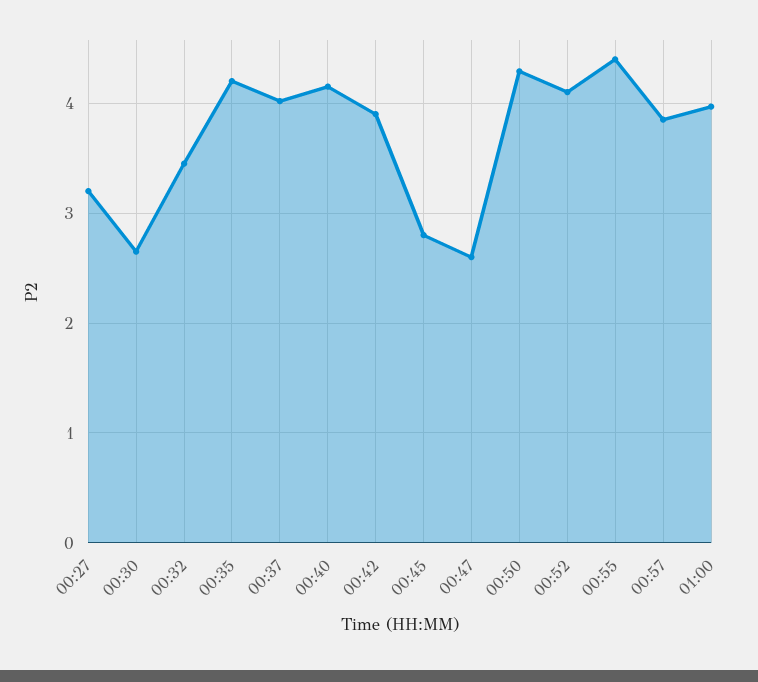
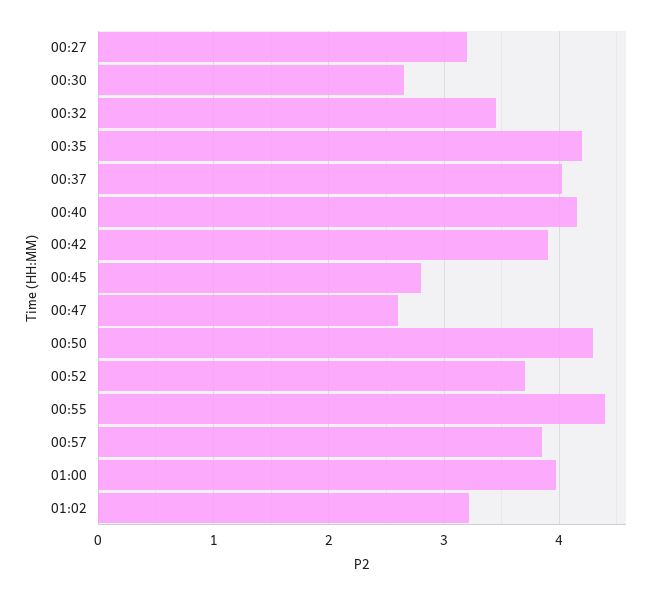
00:52: 4.1 -> 3.7
01:02: none -> 3.2

